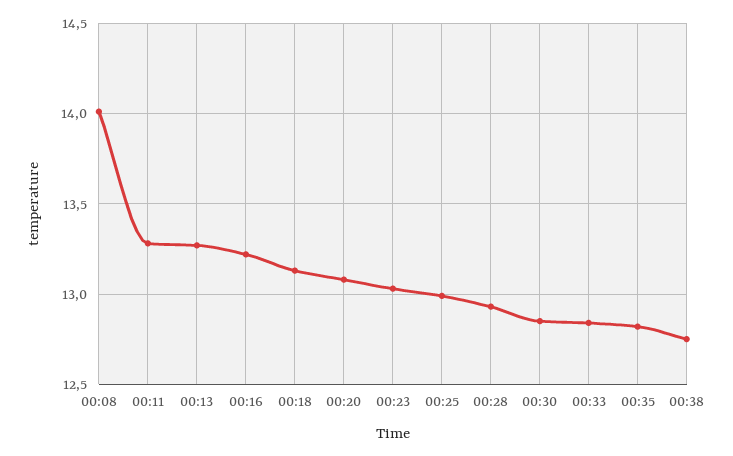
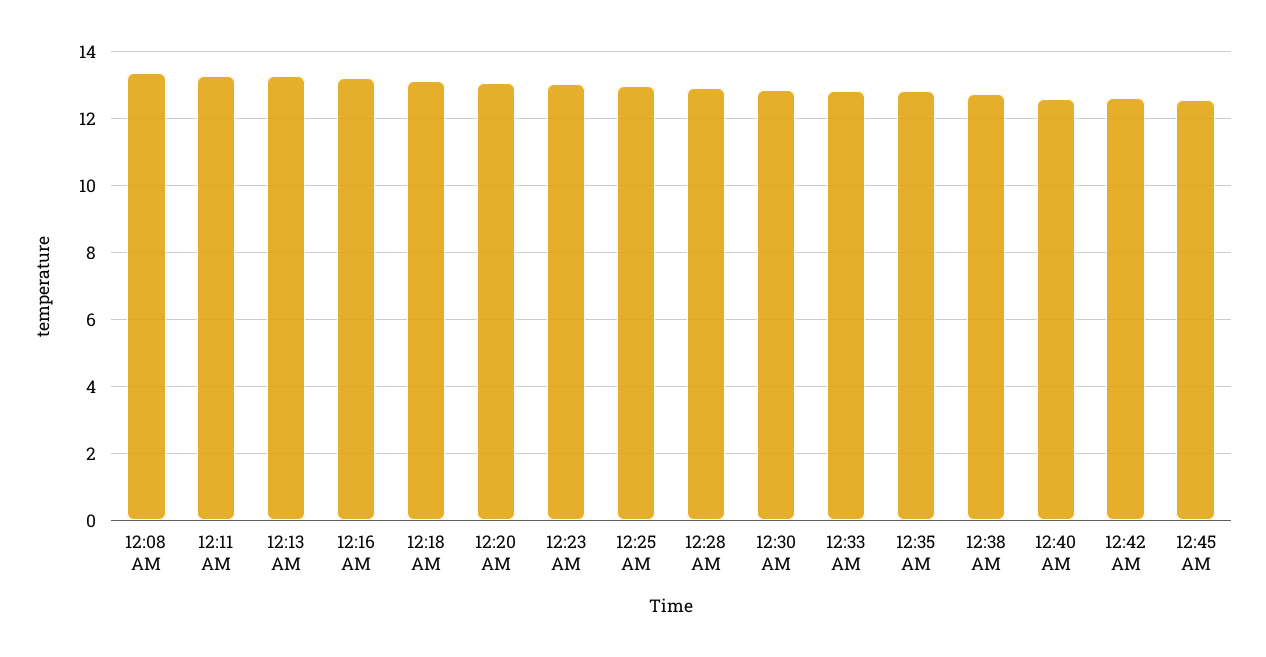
00:08: 14 -> 13.4
12:40 AM: none -> 12.6
12:42 AM: none -> 12.6
12:45 AM: none -> 12.6

